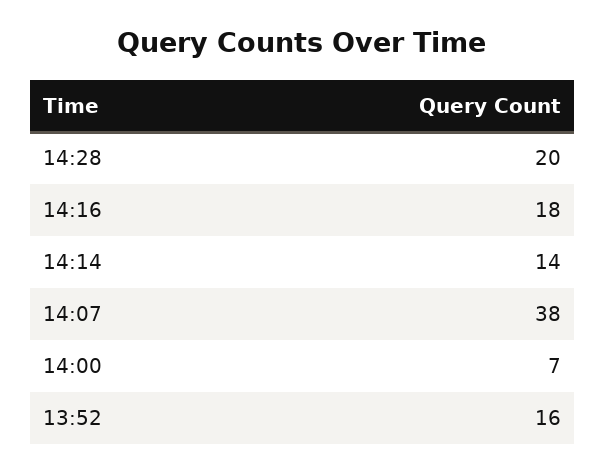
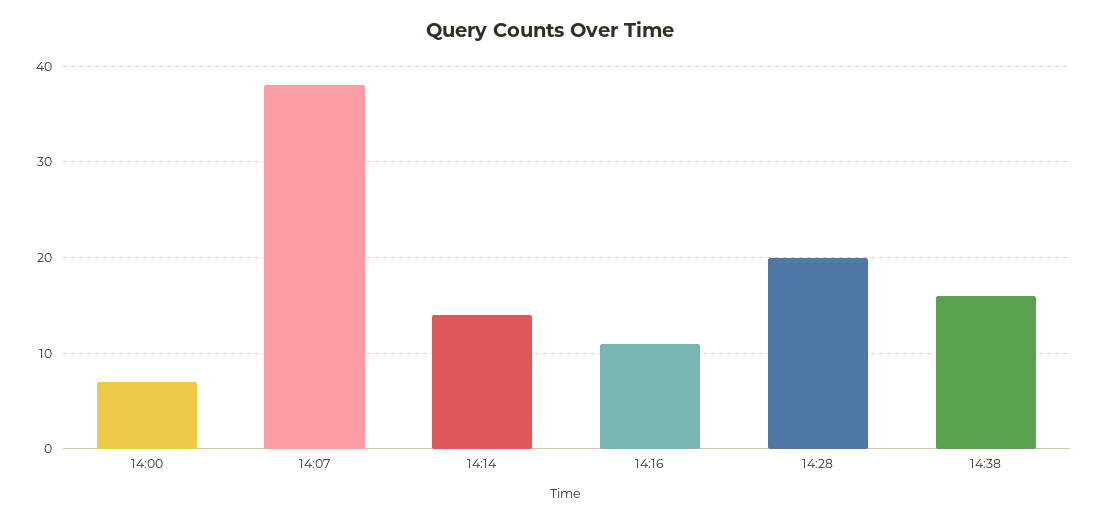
14:16: 18 -> 11
13:52: 16 -> none
14:38: none -> 16

